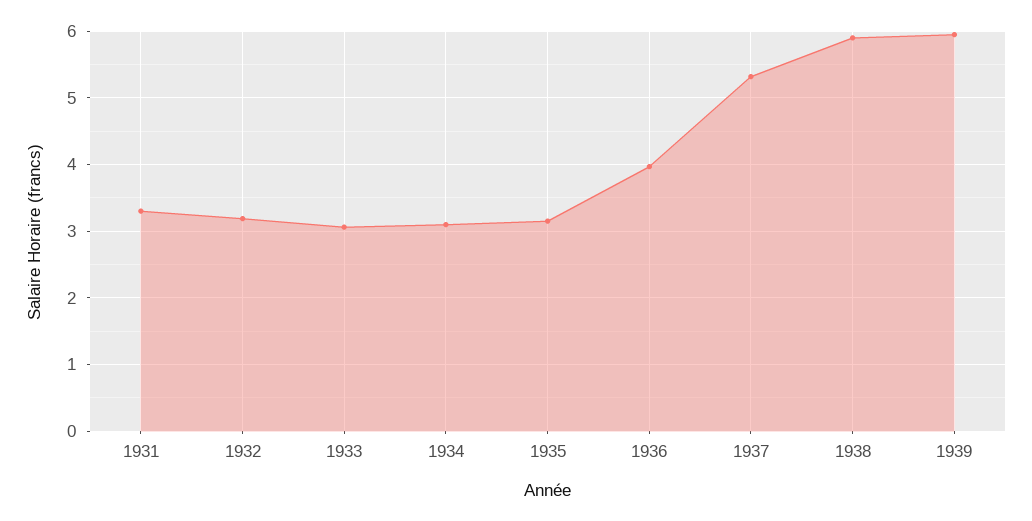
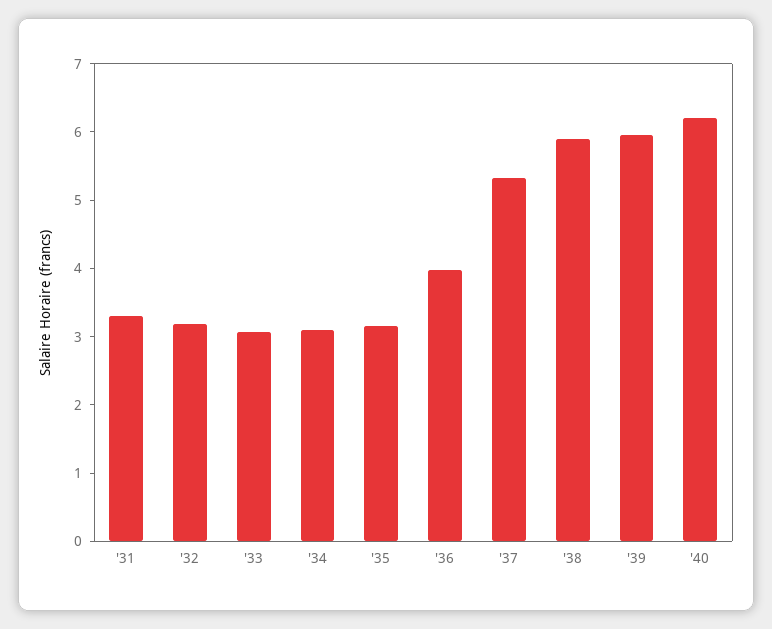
'40: none -> 6.2

